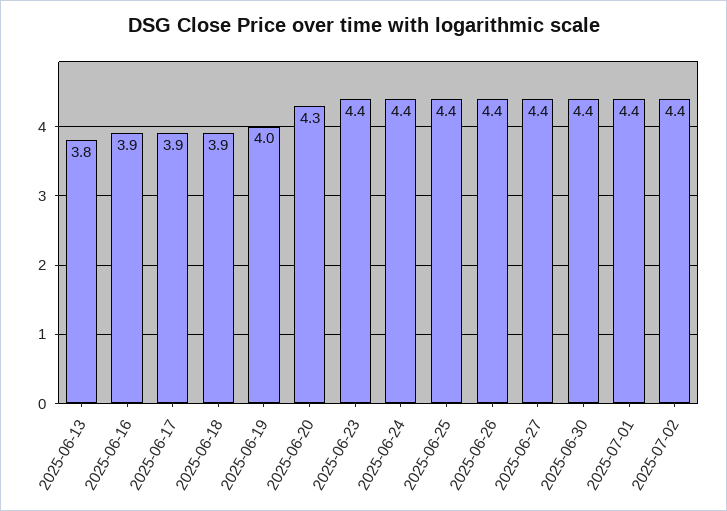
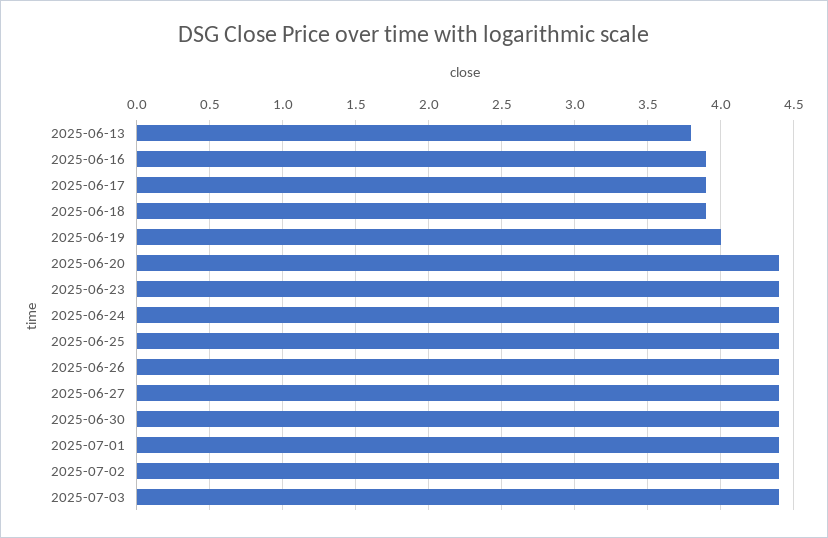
2025-06-20: 4.3 -> 4.4
2025-07-03: none -> 4.4

